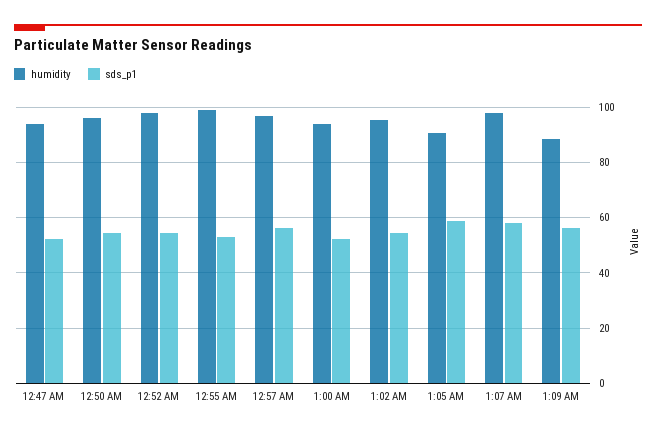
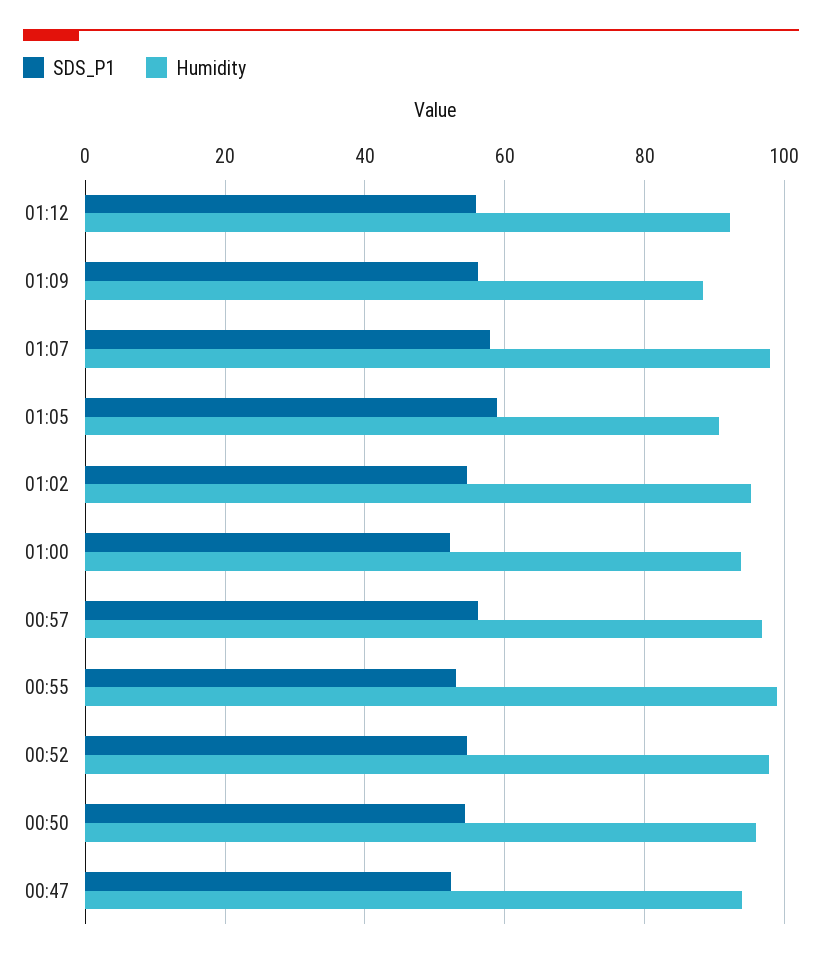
sds_p1, 01:12: none -> 56
humidity, 01:12: none -> 92

